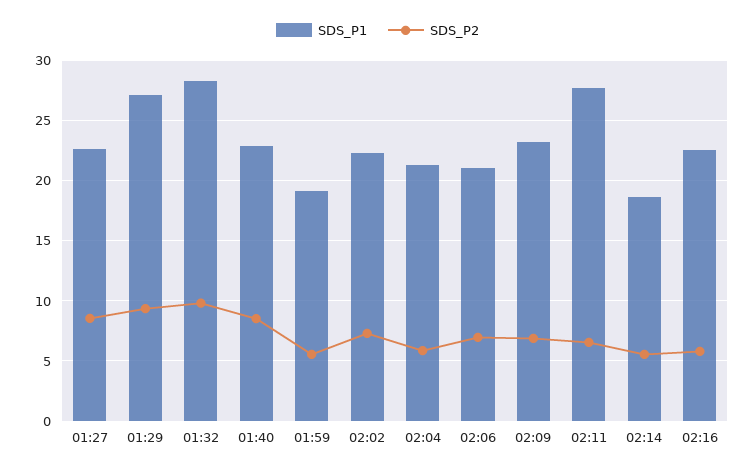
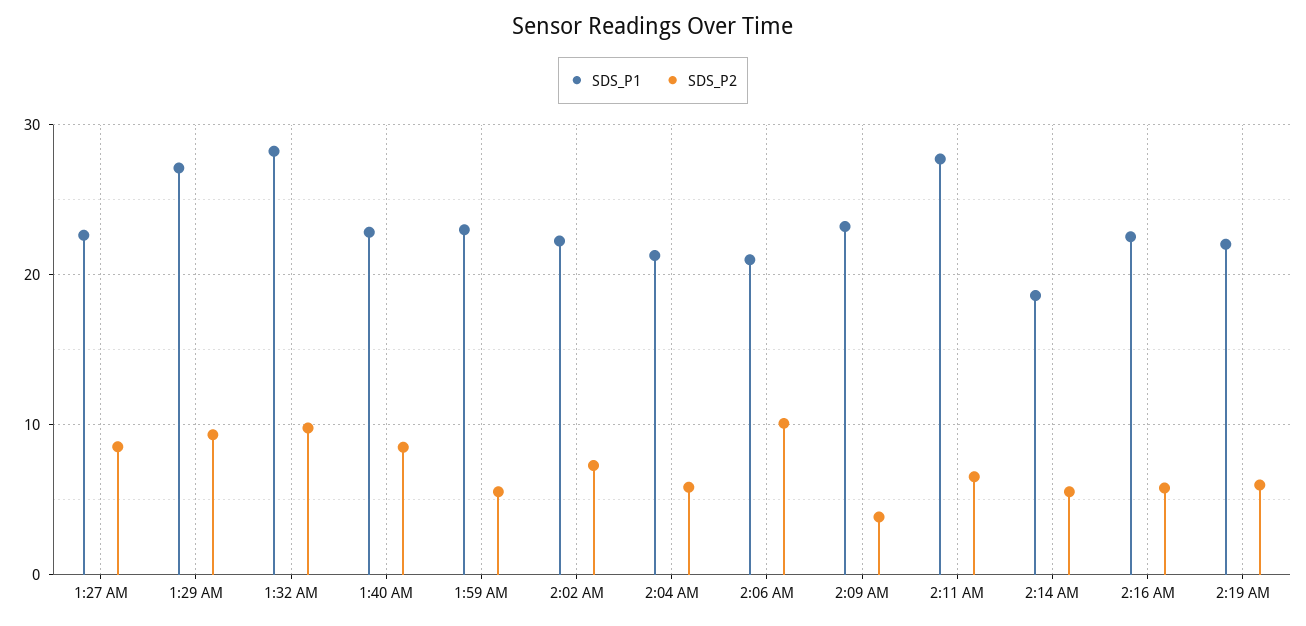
SDS_P1, 01:59: 19 -> 23
SDS_P2, 02:06: 7 -> 10
SDS_P2, 02:09: 7 -> 4
SDS_P1, 2:19 AM: none -> 22
SDS_P2, 2:19 AM: none -> 6

